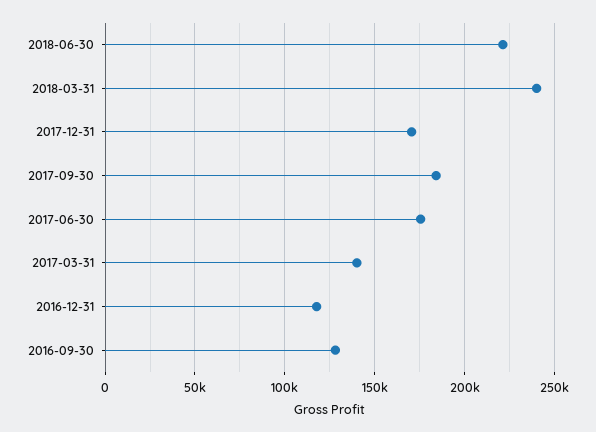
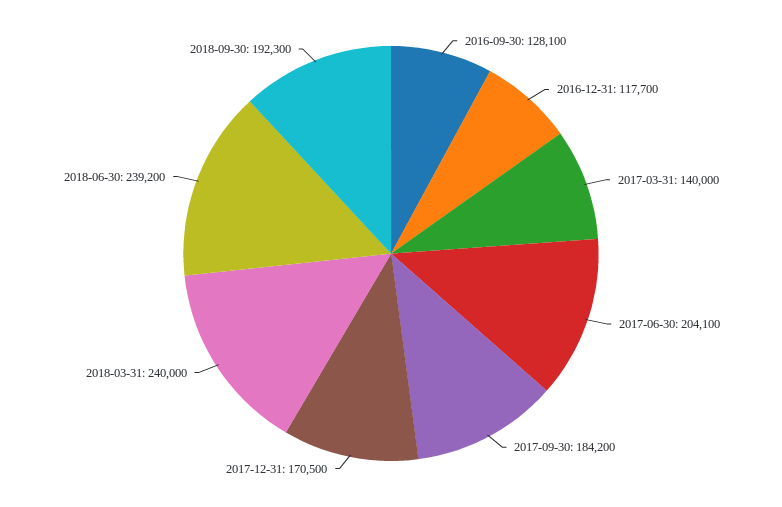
2018-06-30: 220000 -> 239200
2017-06-30: 175000 -> 204100
2018-09-30: none -> 192300

